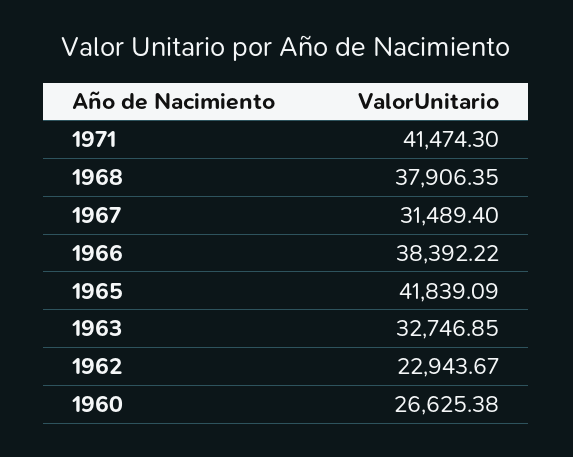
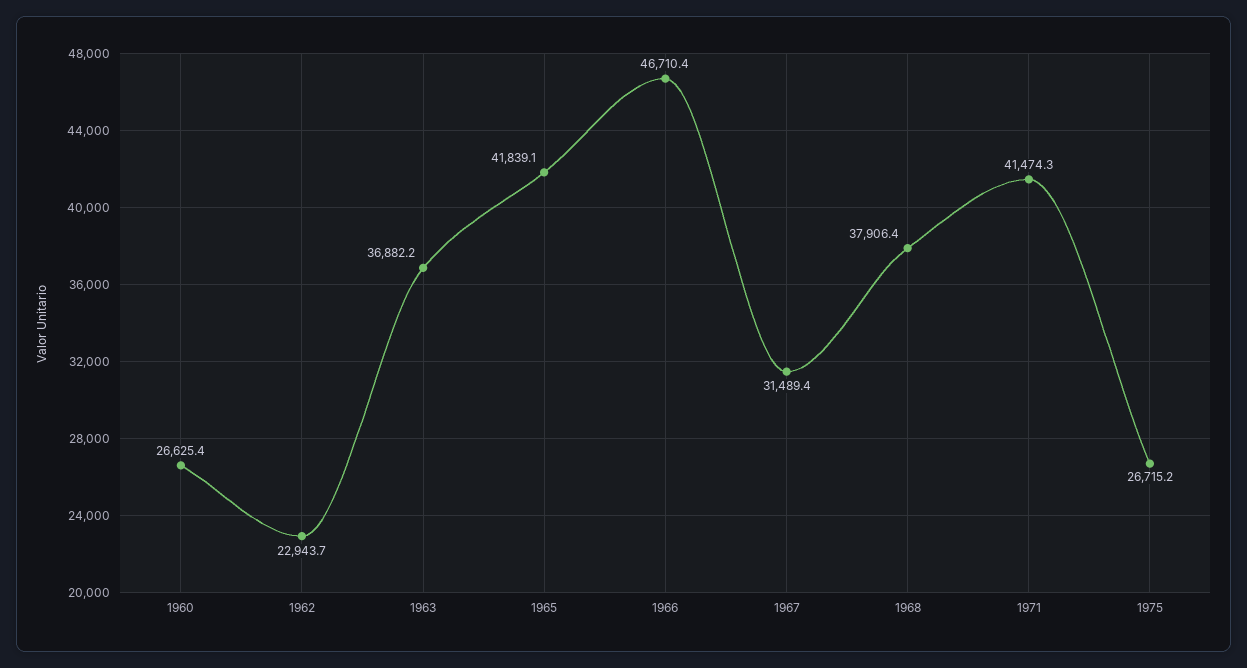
1966: 38392.22 -> 46710.4
1963: 32746.85 -> 36882.2
1975: none -> 26715.2

